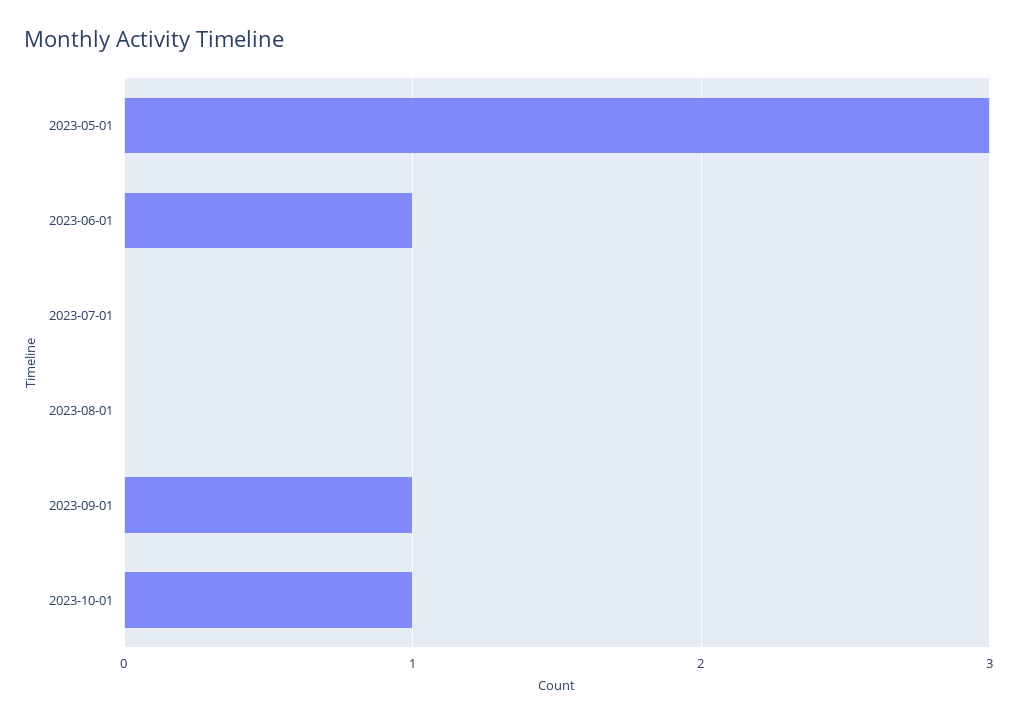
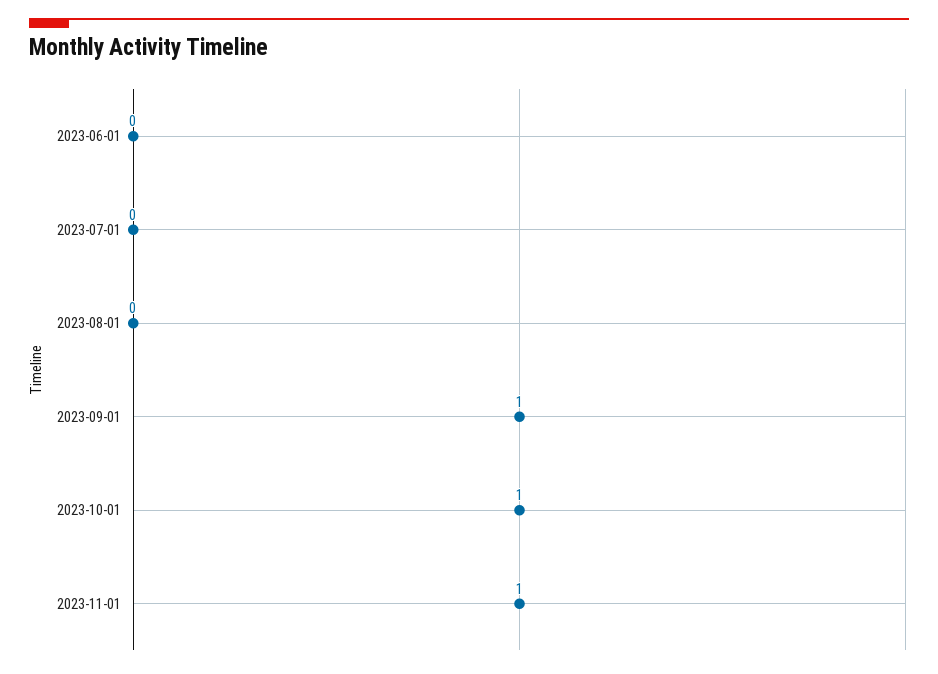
2023-05-01: 3 -> none
2023-06-01: 1 -> 0
2023-11-01: none -> 1

